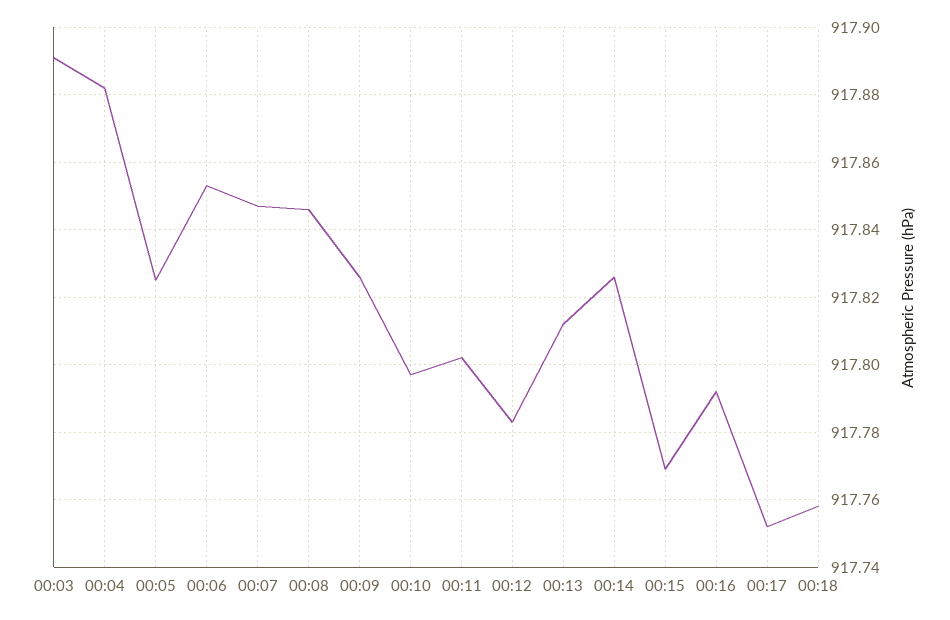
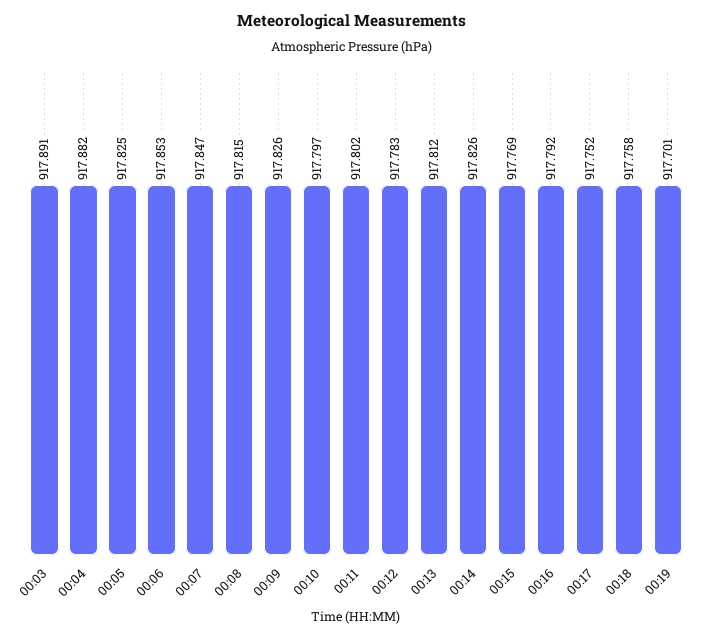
00:08: 917.845 -> 917.815
00:19: none -> 917.701

